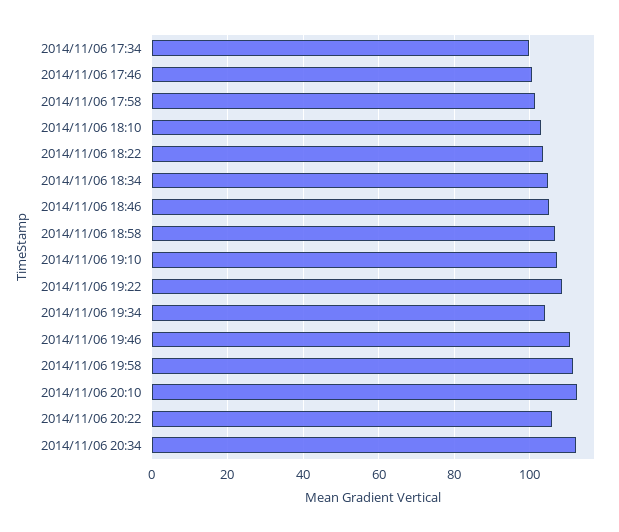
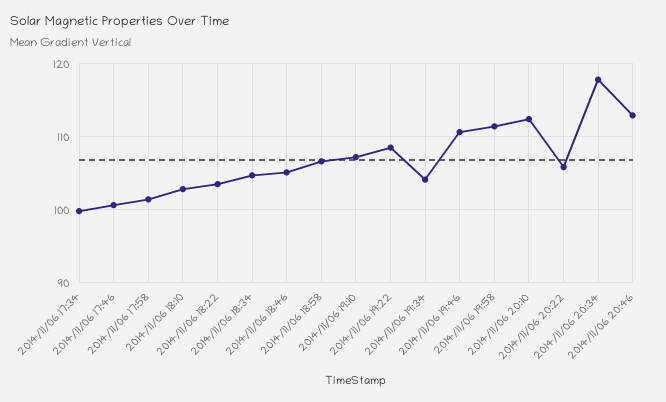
2014/11/06 20:34: 112 -> 118
2014/11/06 20:46: none -> 113

